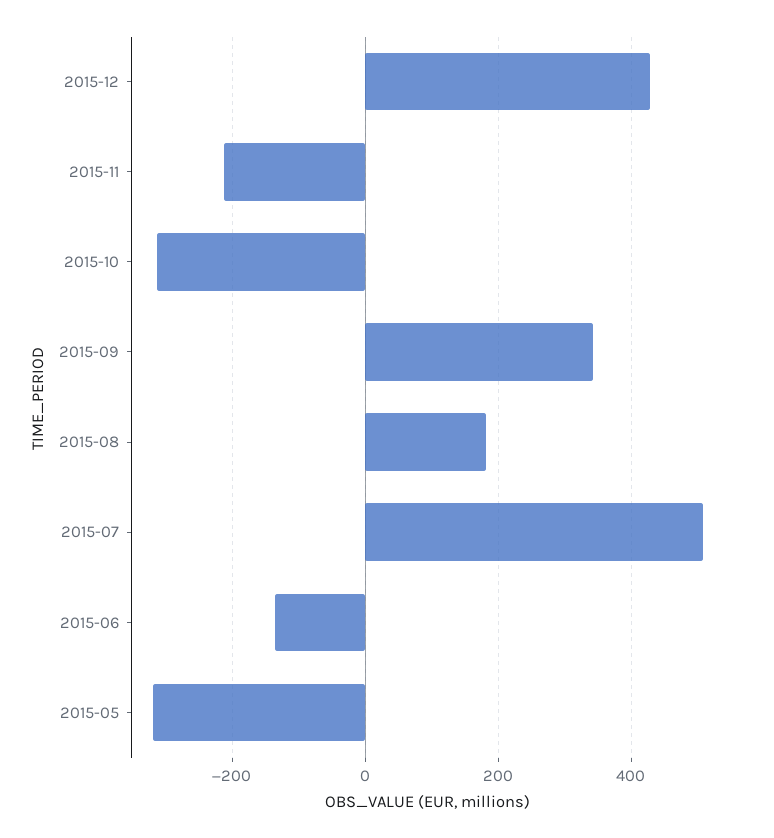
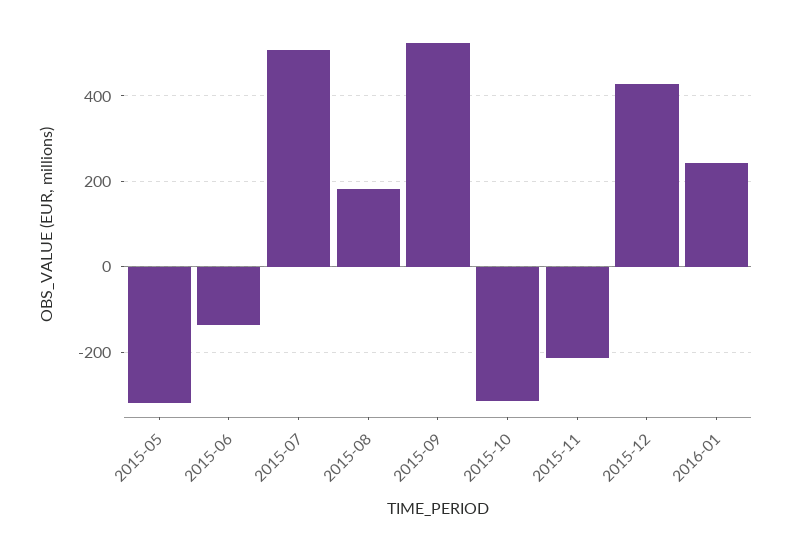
2015-09: 340 -> 520
2016-01: none -> 240

